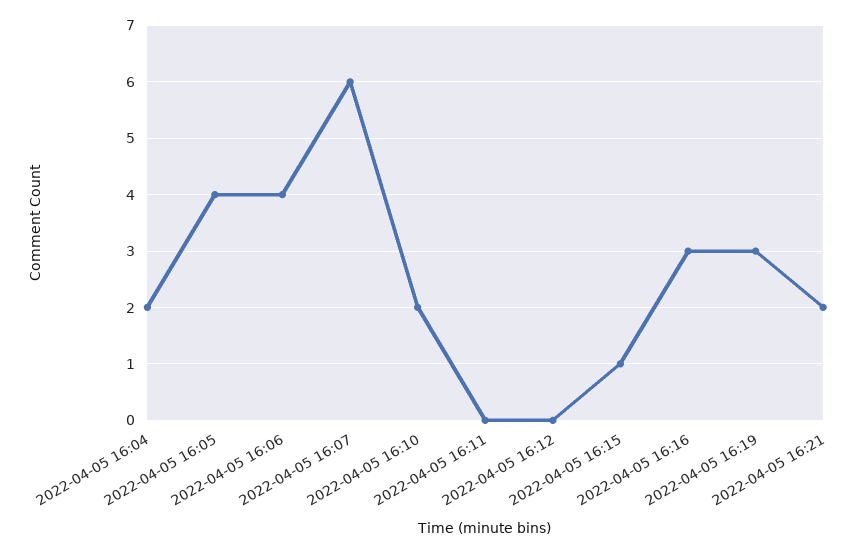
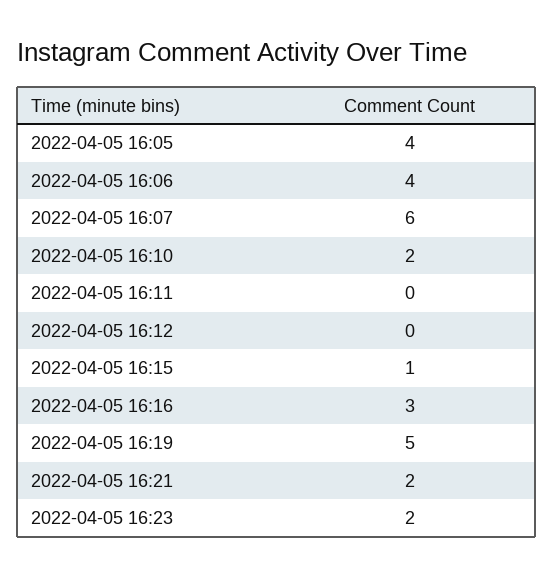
2022-04-05 16:04: 2 -> none
2022-04-05 16:19: 3 -> 5
2022-04-05 16:23: none -> 2

